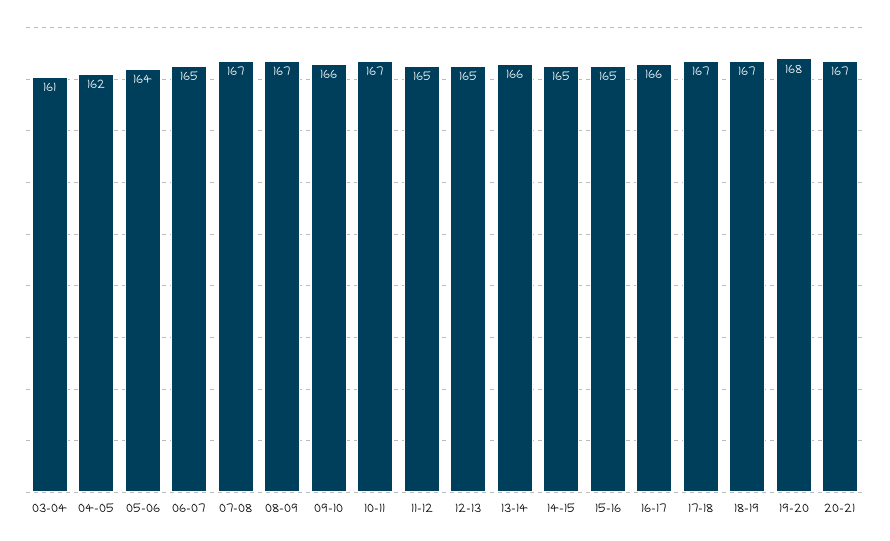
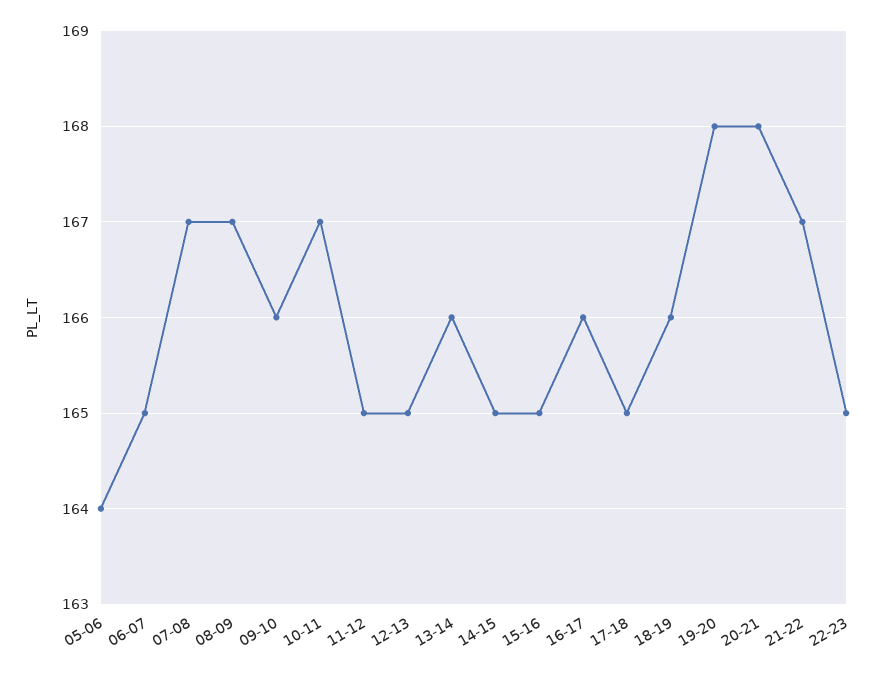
03-04: 161 -> none
04-05: 162 -> none
17-18: 167 -> 165
18-19: 167 -> 166
20-21: 167 -> 168
21-22: none -> 167
22-23: none -> 165

